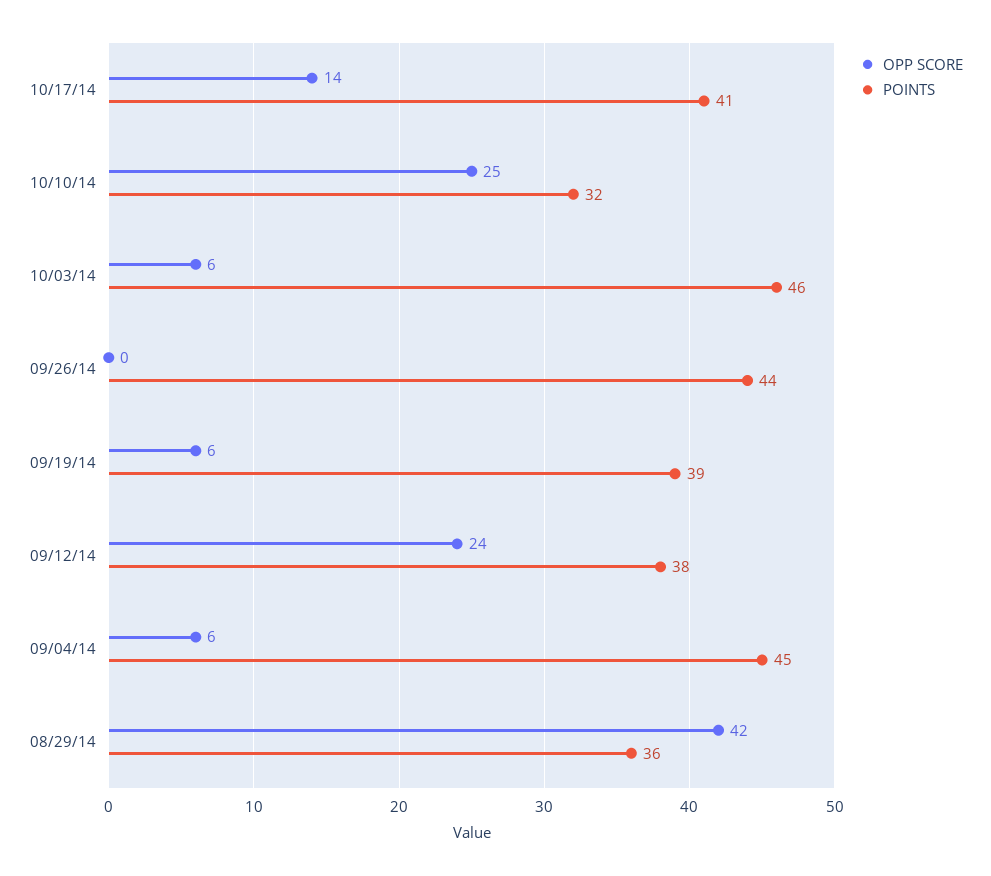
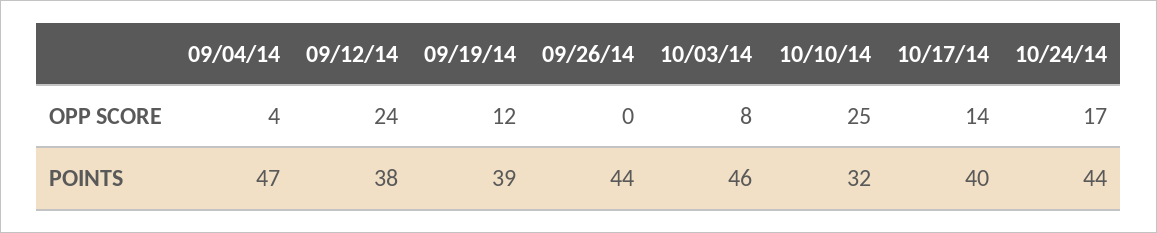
POINTS, 10/17/14: 41 -> 40
OPP SCORE, 10/03/14: 6 -> 8
OPP SCORE, 09/19/14: 6 -> 12
OPP SCORE, 09/04/14: 6 -> 4
POINTS, 09/04/14: 45 -> 47
OPP SCORE, 08/29/14: 42 -> none
POINTS, 08/29/14: 36 -> none
OPP SCORE, 10/24/14: none -> 17
POINTS, 10/24/14: none -> 44

